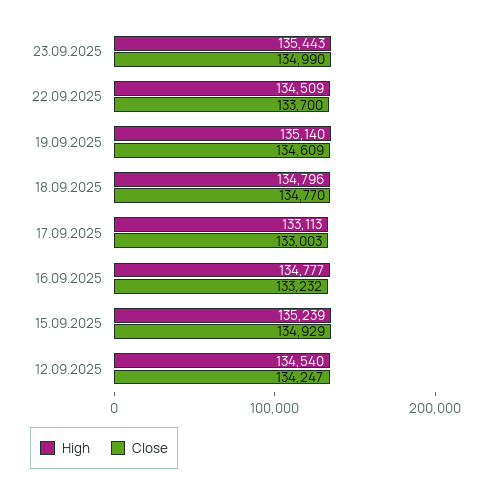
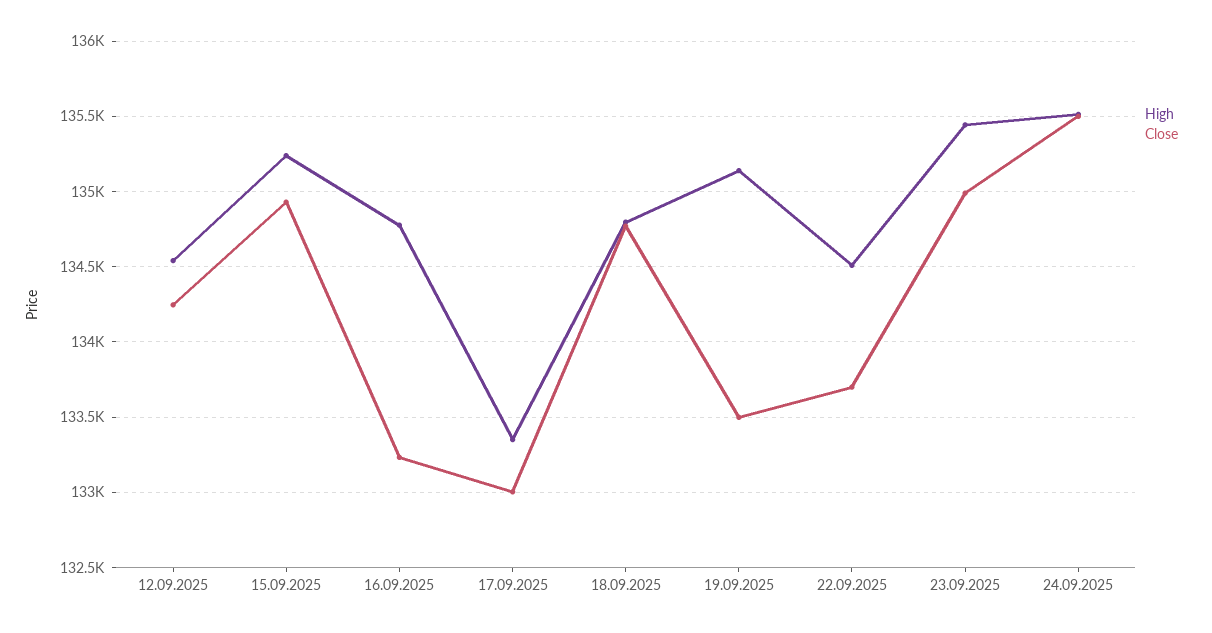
Close, 19.09.2025: 134609 -> 133500
High, 17.09.2025: 133113 -> 133350
High, 24.09.2025: none -> 135500
Close, 24.09.2025: none -> 135500

